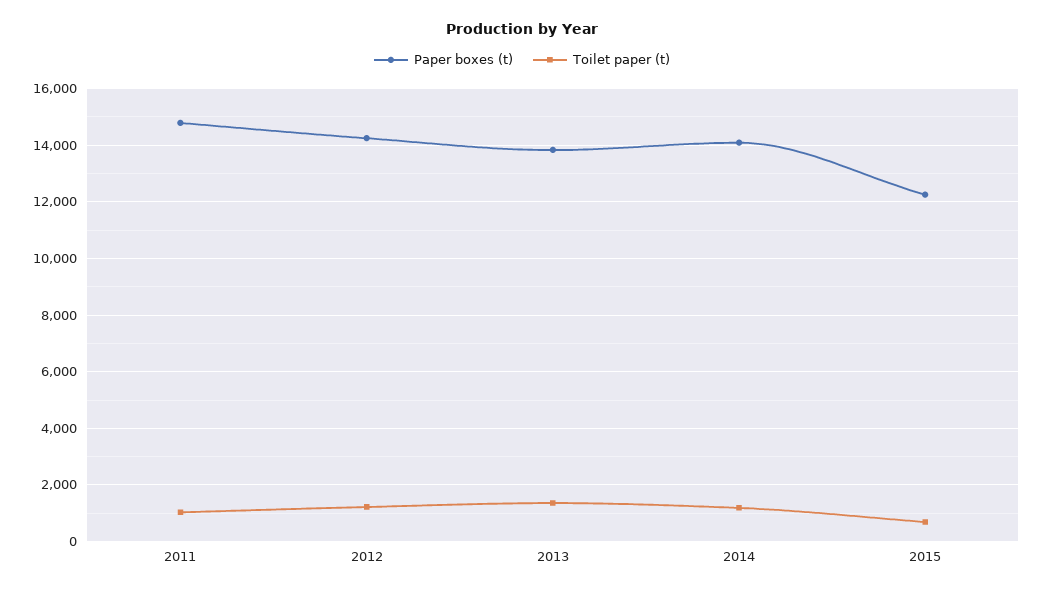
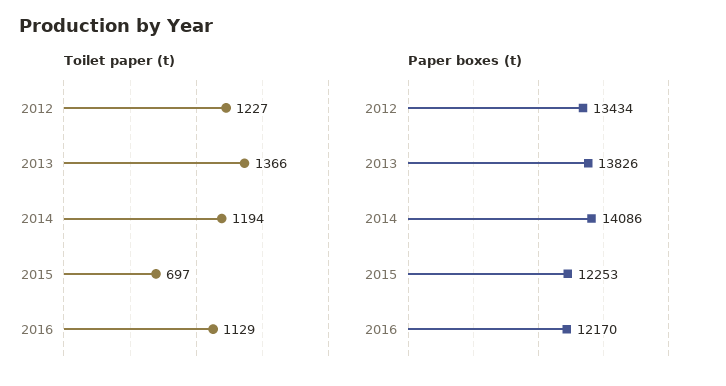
Paper boxes (t), 2011: 14750 -> none
Toilet paper (t), 2011: 1000 -> none
Paper boxes (t), 2012: 14250 -> 13434
Toilet paper (t), 2016: none -> 1129
Paper boxes (t), 2016: none -> 12170

